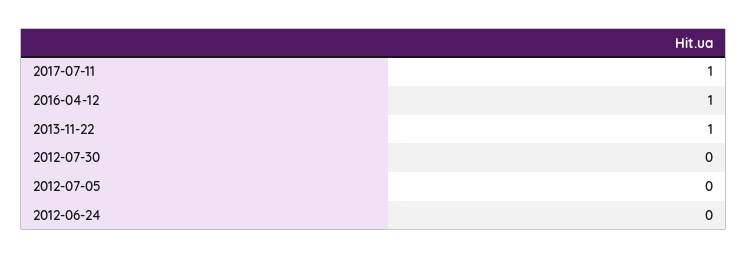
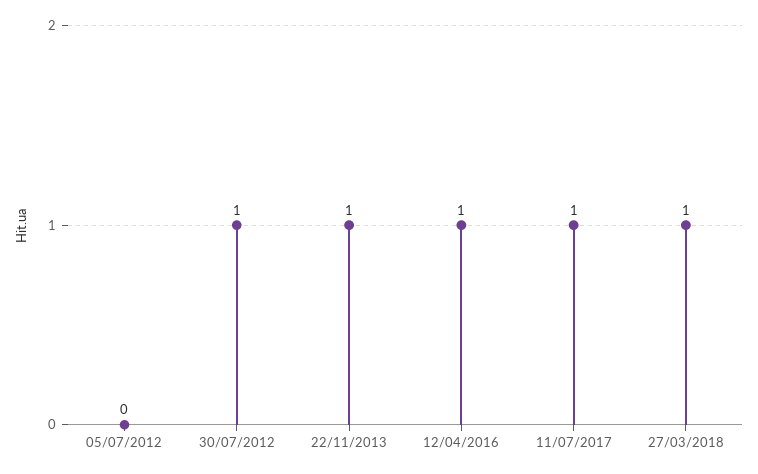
2012-07-30: 0 -> 1
2012-06-24: 0 -> none
27/03/2018: none -> 1

